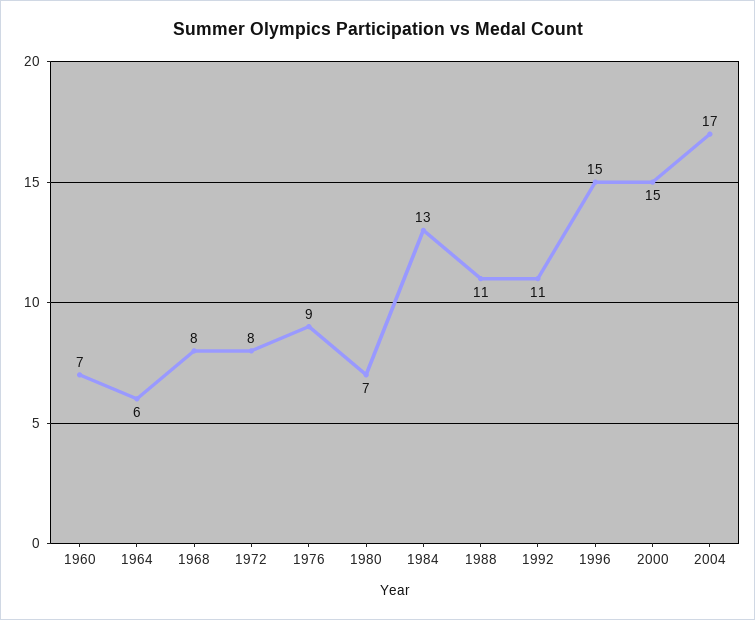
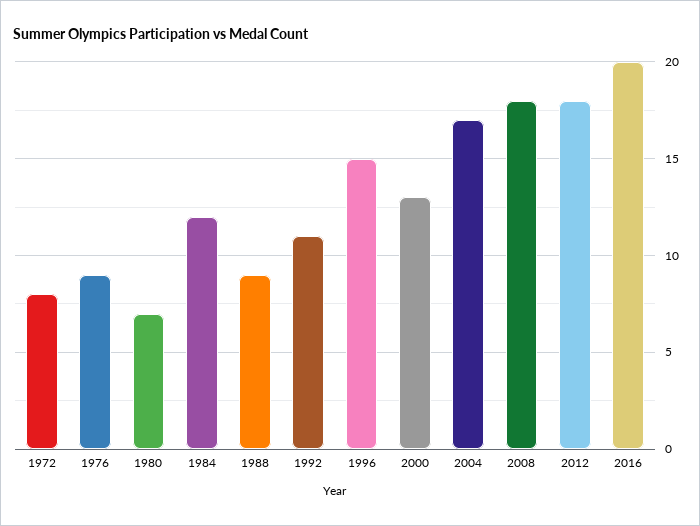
1960: 7 -> none
1964: 6 -> none
1968: 8 -> none
1984: 13 -> 12
1988: 11 -> 9
2000: 15 -> 13
2008: none -> 18
2012: none -> 18
2016: none -> 20

